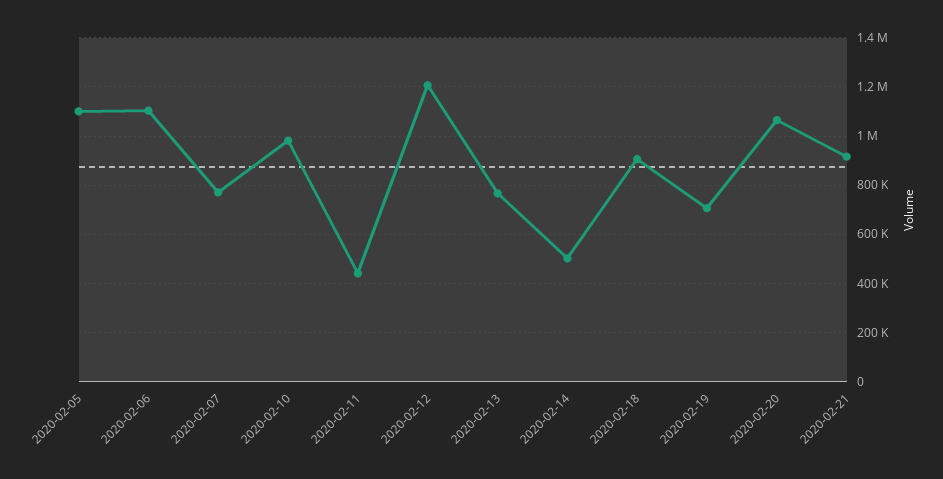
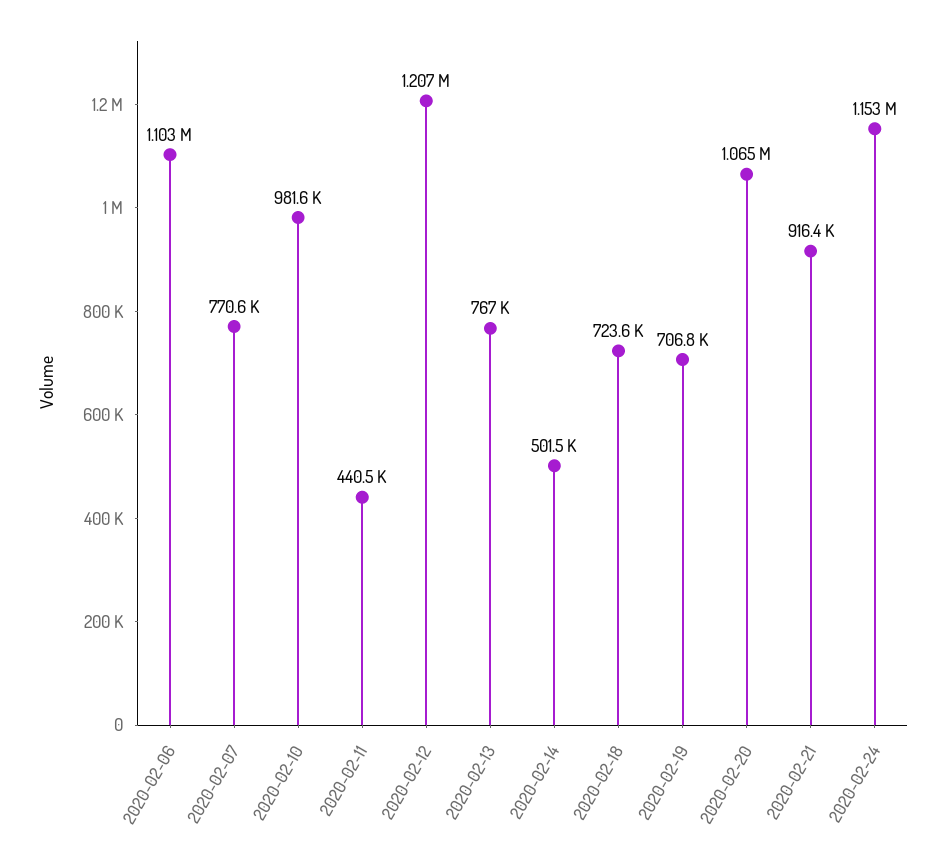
2020-02-05: 1100000 -> none
2020-02-18: 900000 -> 723600
2020-02-24: none -> 1153000

